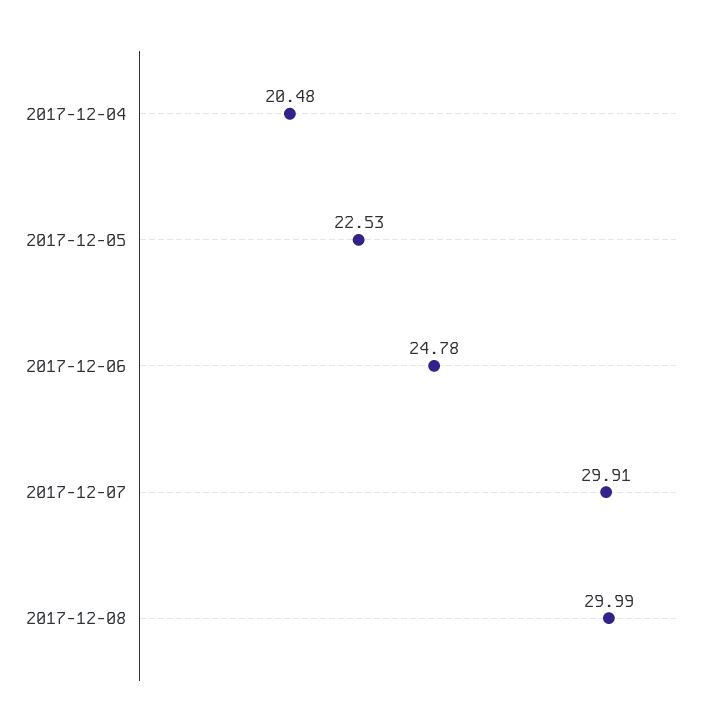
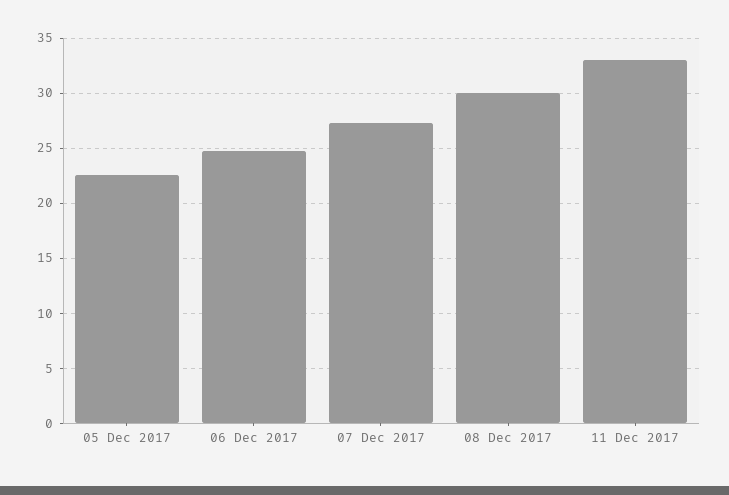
2017-12-04: 20.48 -> none
2017-12-07: 29.91 -> 27
11 Dec 2017: none -> 33

